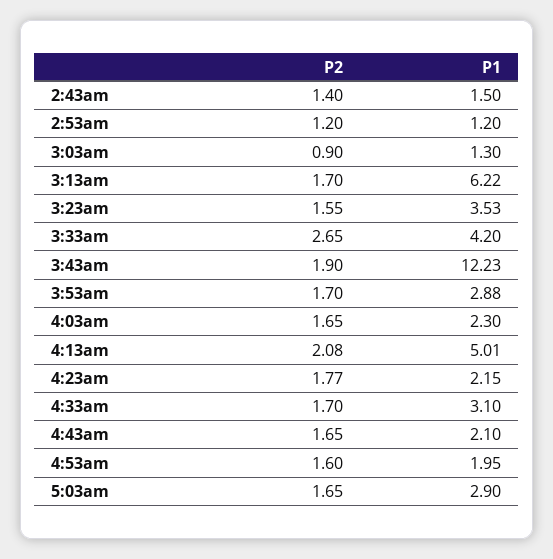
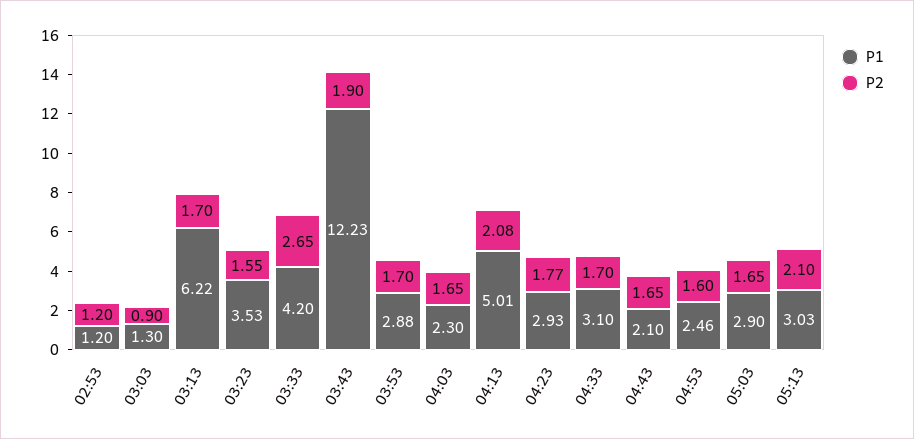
P2, 2:43am: 1.4 -> none
P1, 2:43am: 1.5 -> none
P1, 4:23am: 2.15 -> 2.93
P1, 4:53am: 1.95 -> 2.46
P1, 05:13: none -> 3.03
P2, 05:13: none -> 2.1

